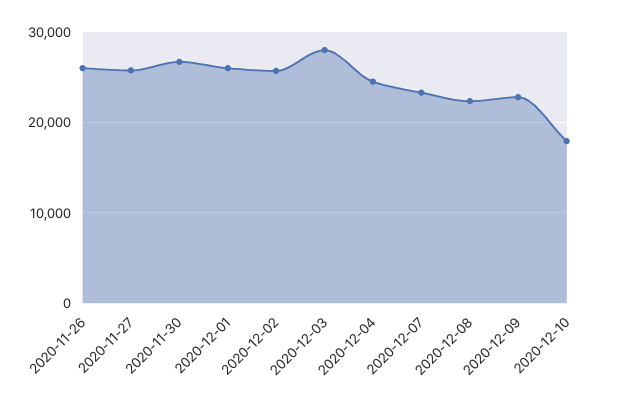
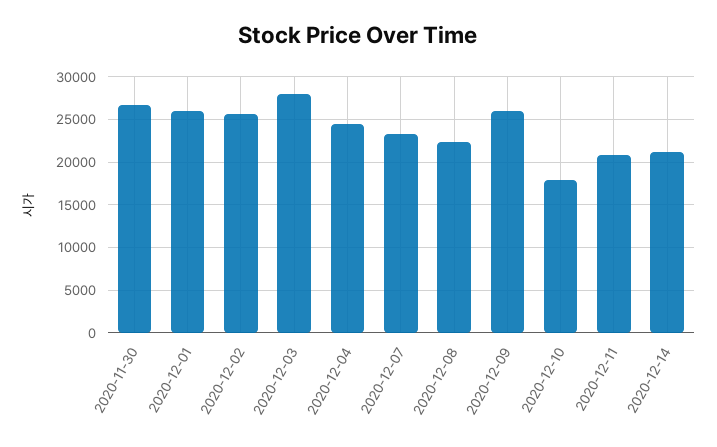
2020-11-26: 26000 -> none
2020-11-27: 26000 -> none
2020-12-09: 23000 -> 26000
2020-12-11: none -> 21000
2020-12-14: none -> 21000

